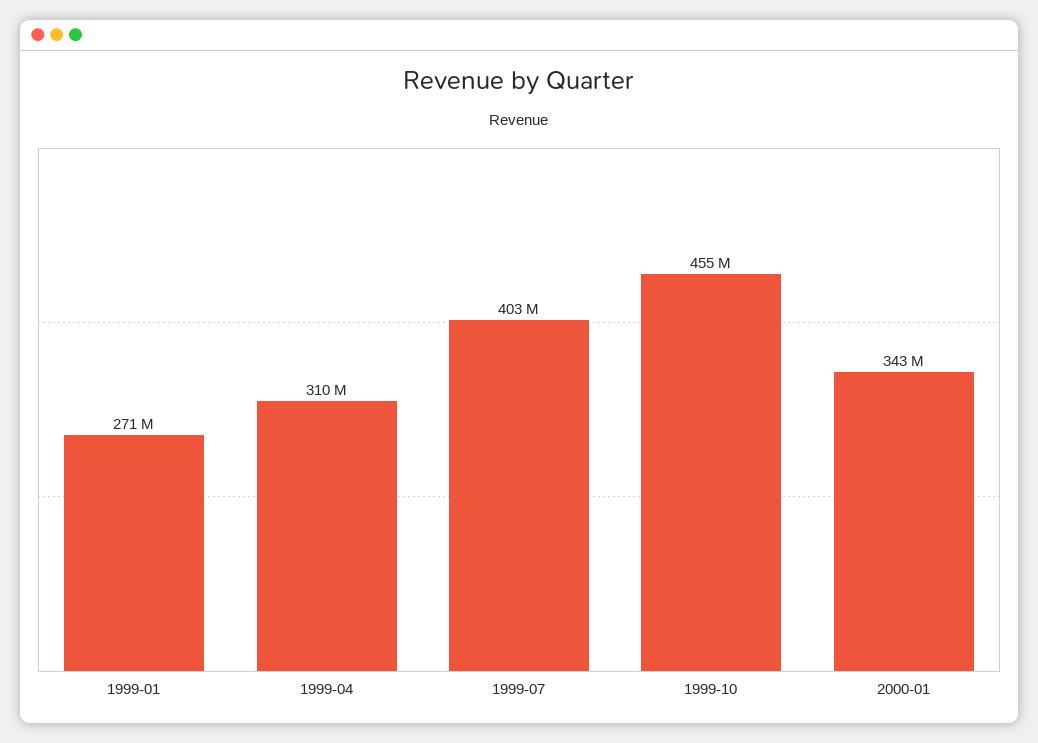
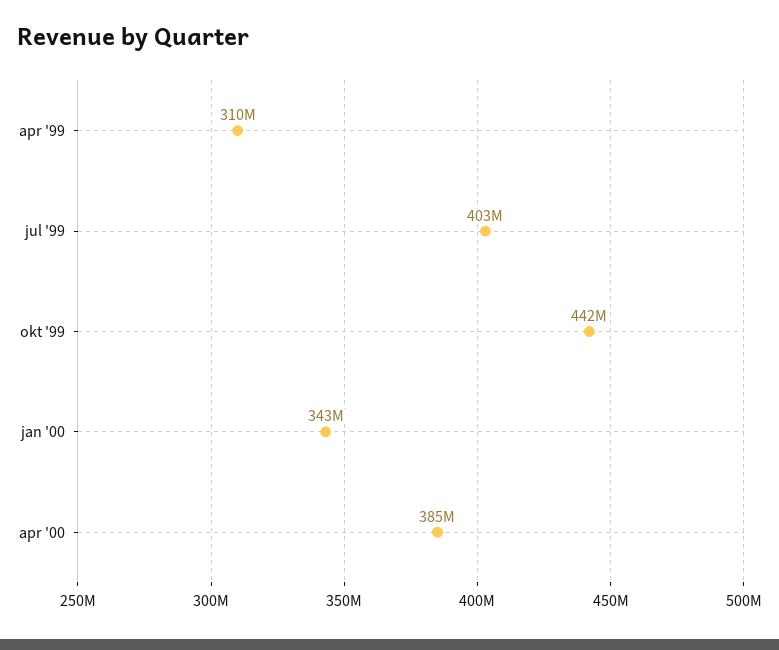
1999-01: 271000000 -> none
1999-10: 455000000 -> 442000000
apr '00: none -> 385000000

